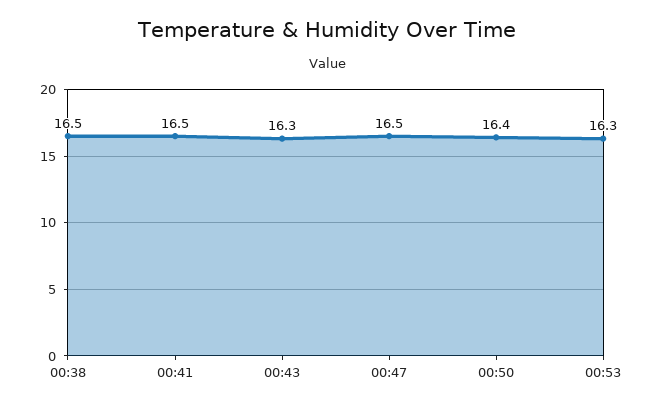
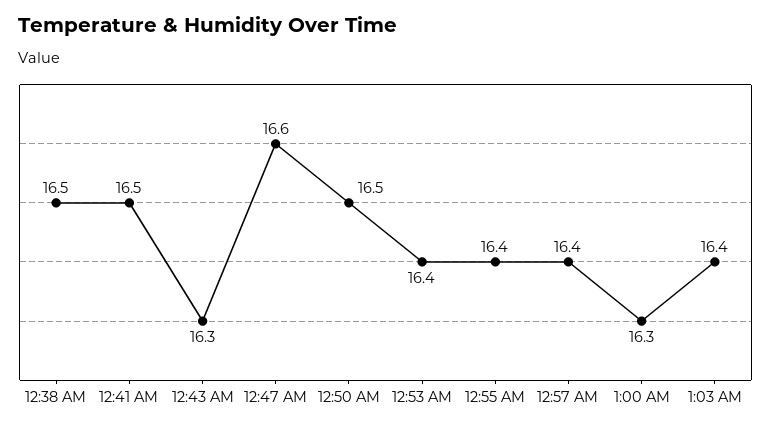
00:47: 16.5 -> 16.6
00:50: 16.4 -> 16.5
00:53: 16.3 -> 16.4
12:55 AM: none -> 16.4
12:57 AM: none -> 16.4
1:00 AM: none -> 16.3
1:03 AM: none -> 16.4

